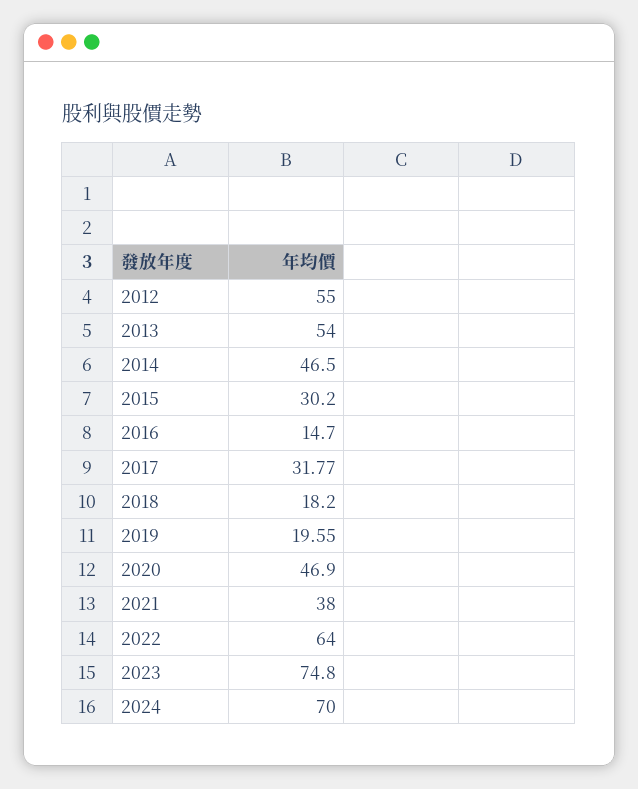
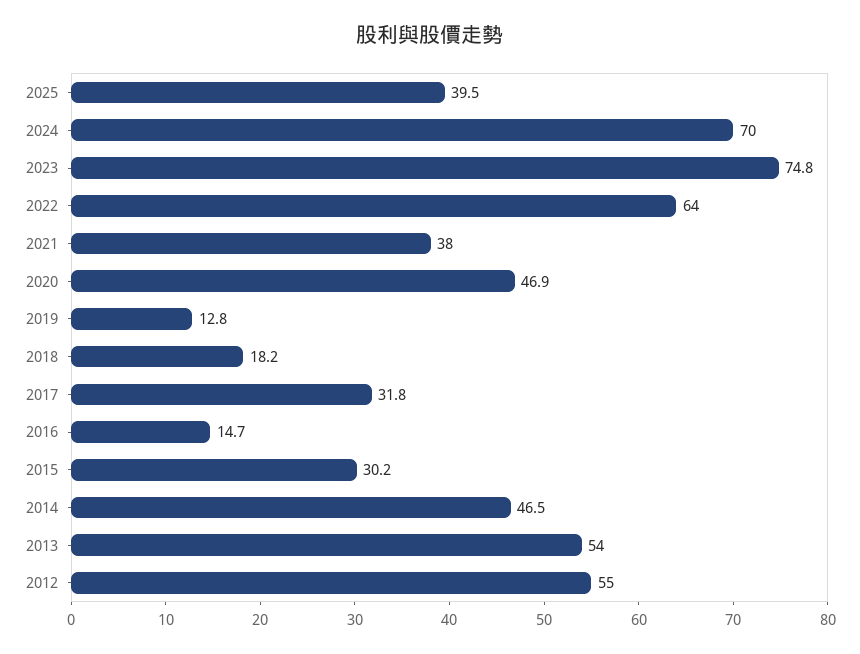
2019: 19.55 -> 12.8
2025: none -> 39.5

